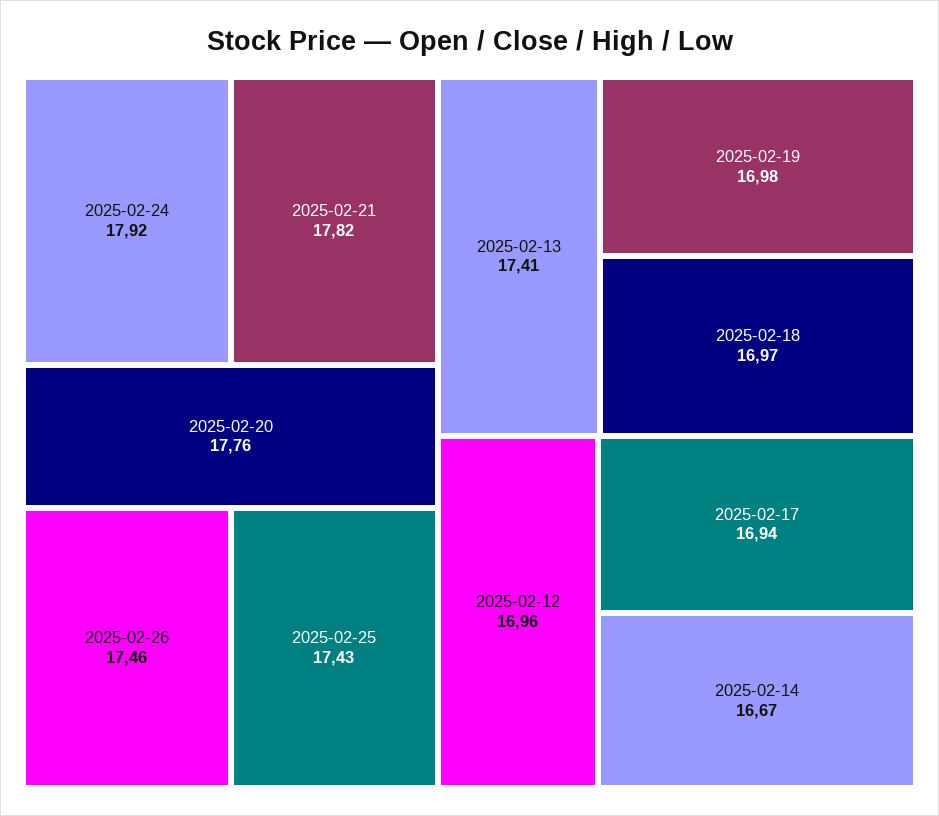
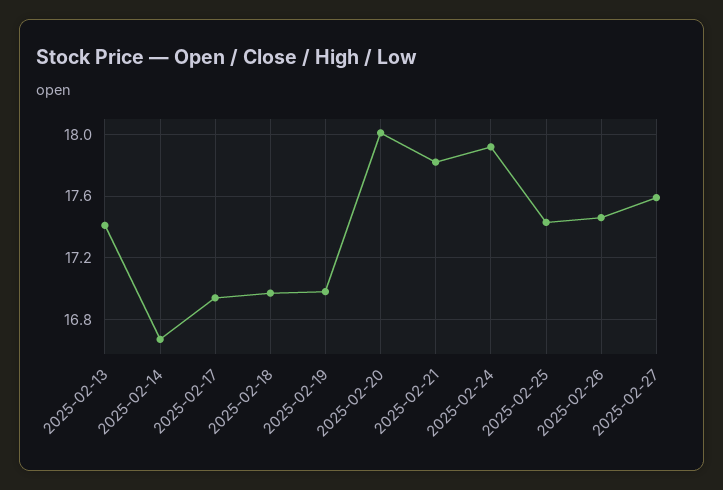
2025-02-20: 17.76 -> 18
2025-02-12: 16.96 -> none
2025-02-27: none -> 17.6

